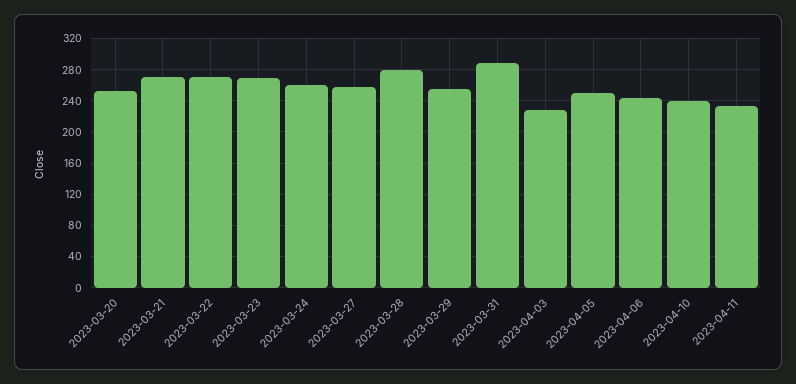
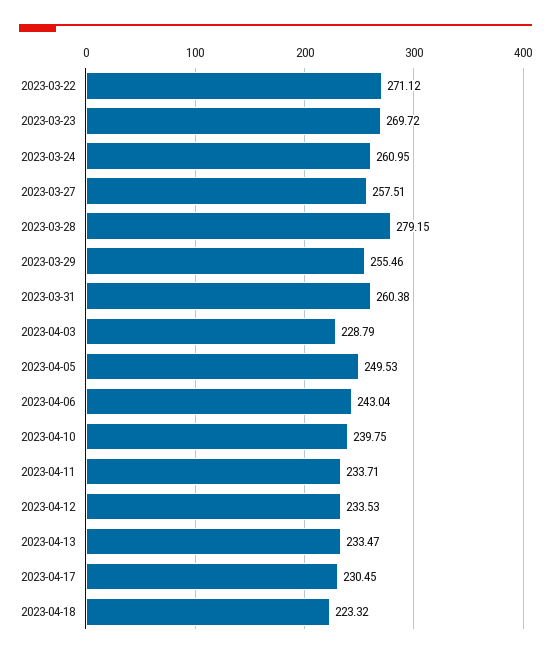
2023-03-20: 250 -> none
2023-03-21: 270 -> none
2023-03-31: 290 -> 260.38
2023-04-12: none -> 233.53
2023-04-13: none -> 233.47
2023-04-17: none -> 230.45
2023-04-18: none -> 223.32

